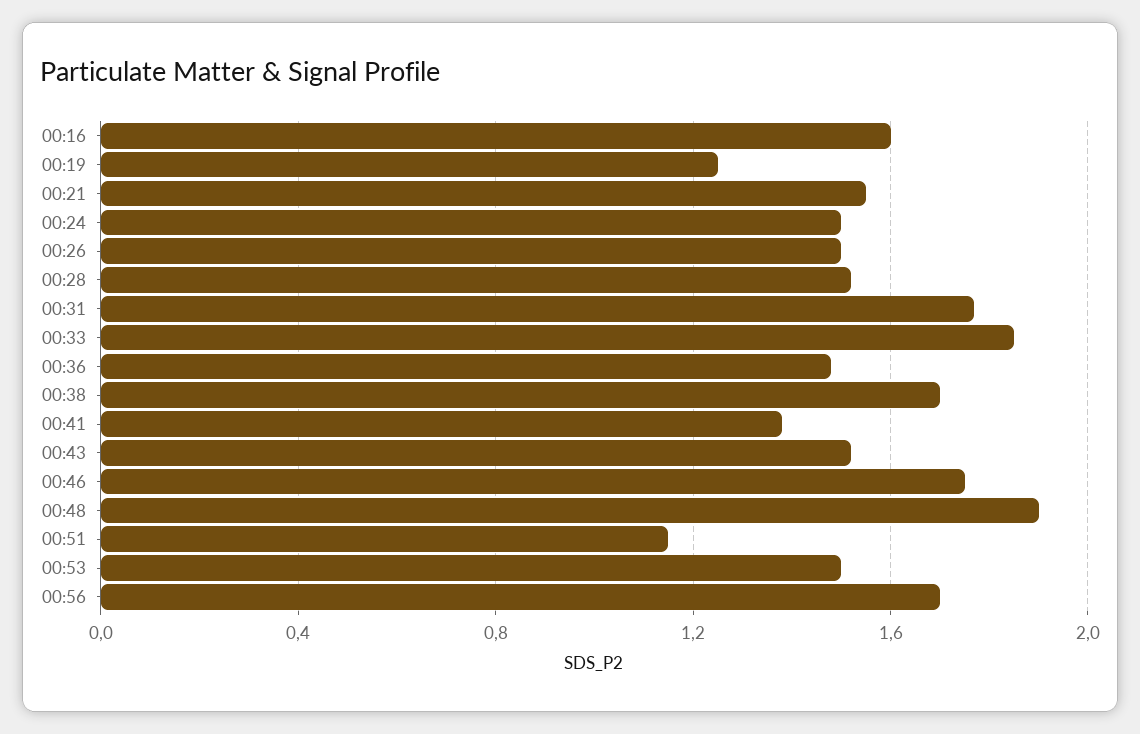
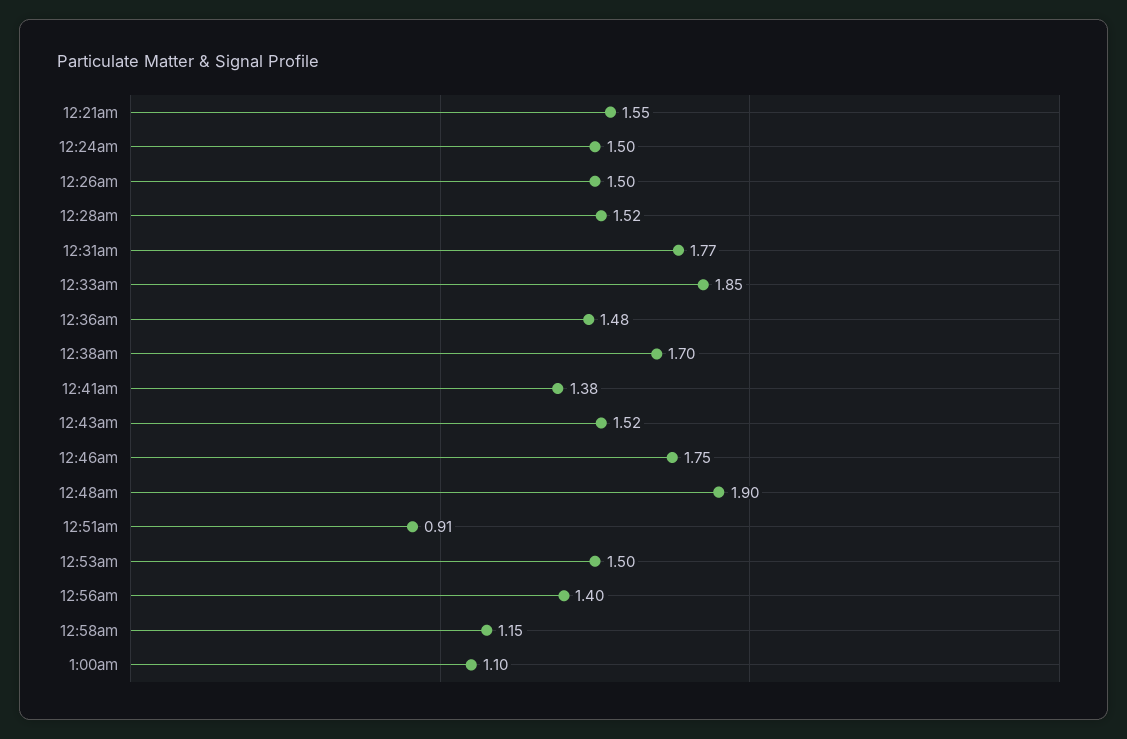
00:16: 1.6 -> none
00:19: 1.25 -> none
00:51: 1.15 -> 0.91
00:56: 1.7 -> 1.4
12:58am: none -> 1.15
1:00am: none -> 1.1

